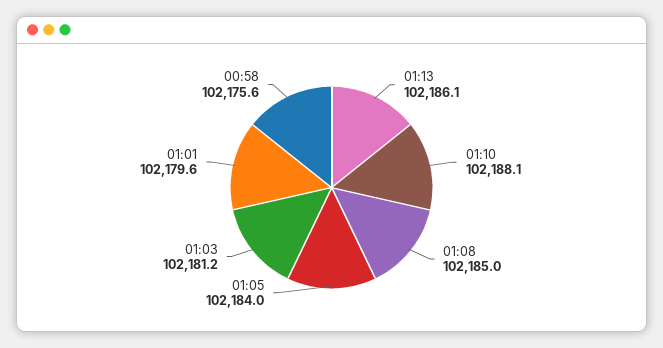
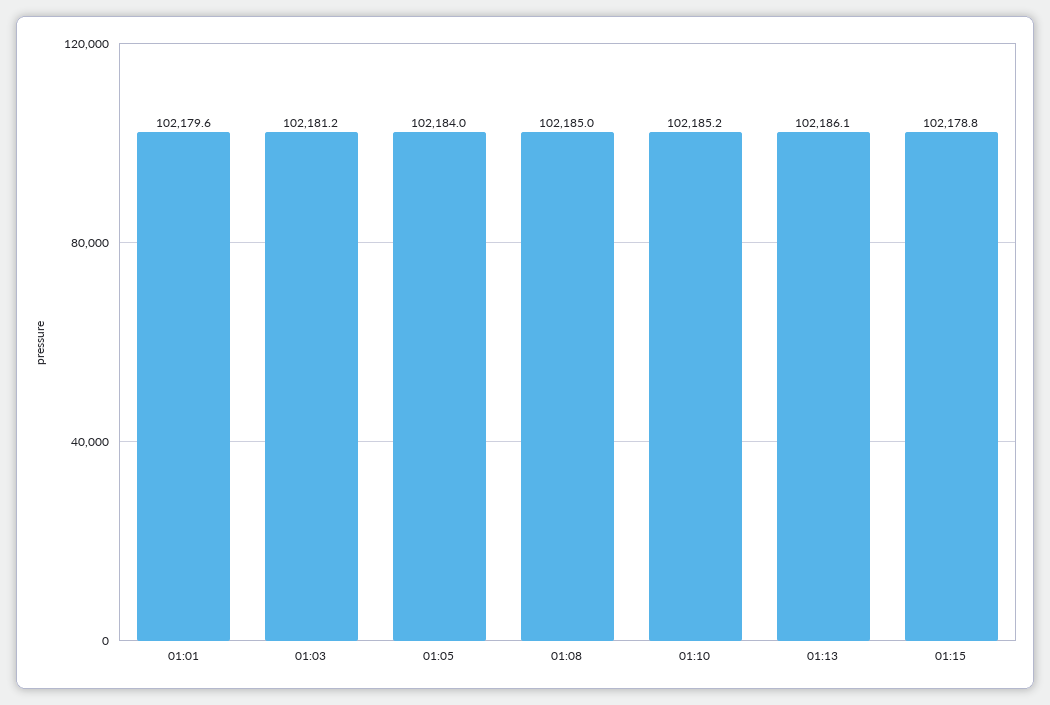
01:10: 102188.1 -> 102185.2
00:58: 102175.6 -> none
01:15: none -> 102178.8

